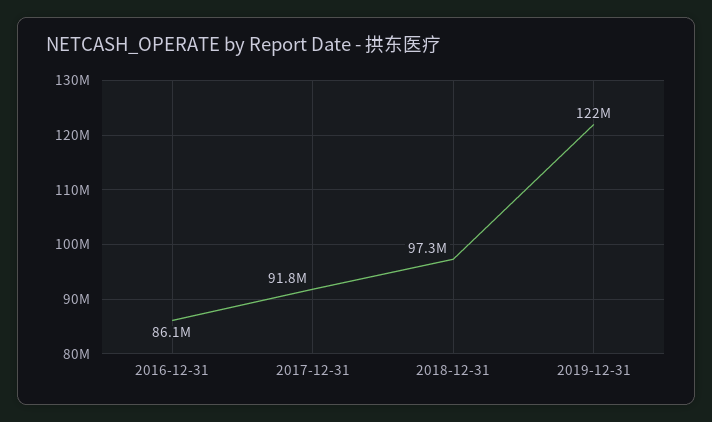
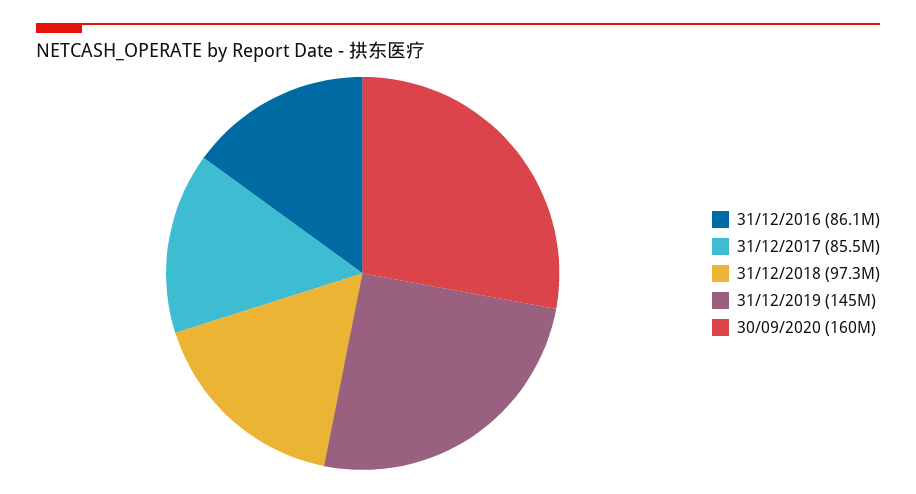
2017-12-31: 91800000 -> 85500000
2019-12-31: 122000000 -> 145000000
30/09/2020: none -> 160000000

